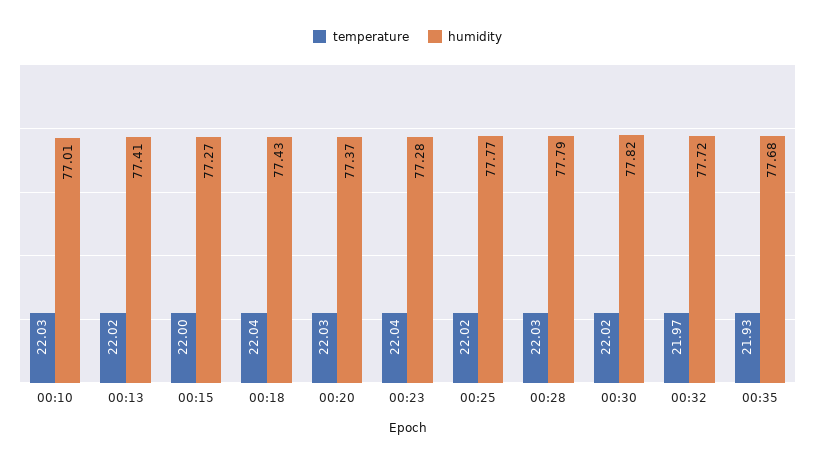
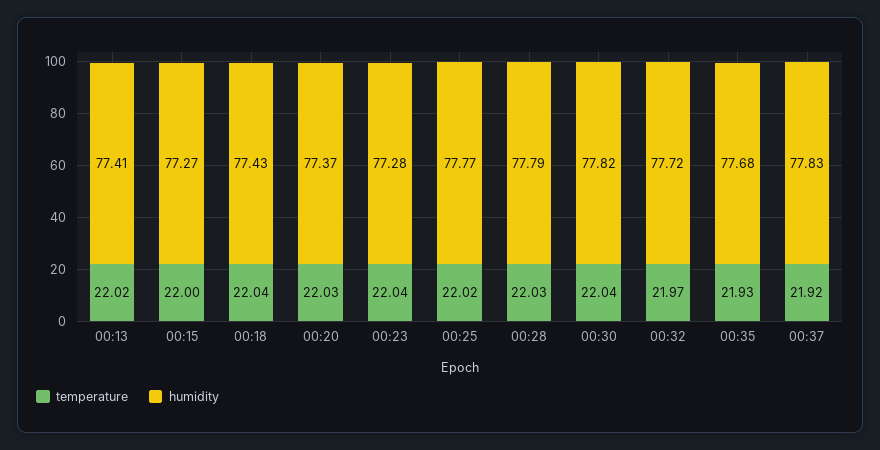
temperature, 00:10: 22.03 -> none
humidity, 00:10: 77.01 -> none
temperature, 00:30: 22.02 -> 22.04
temperature, 00:37: none -> 21.92
humidity, 00:37: none -> 77.83

